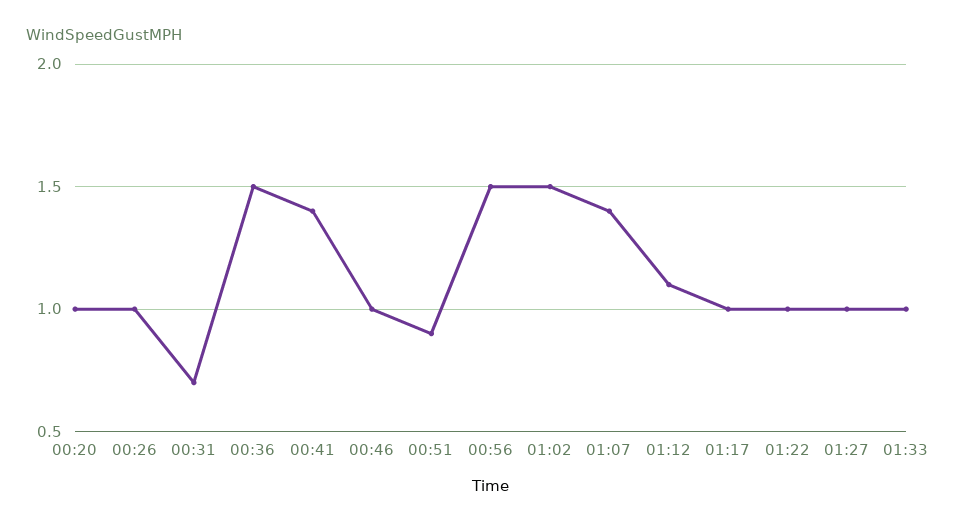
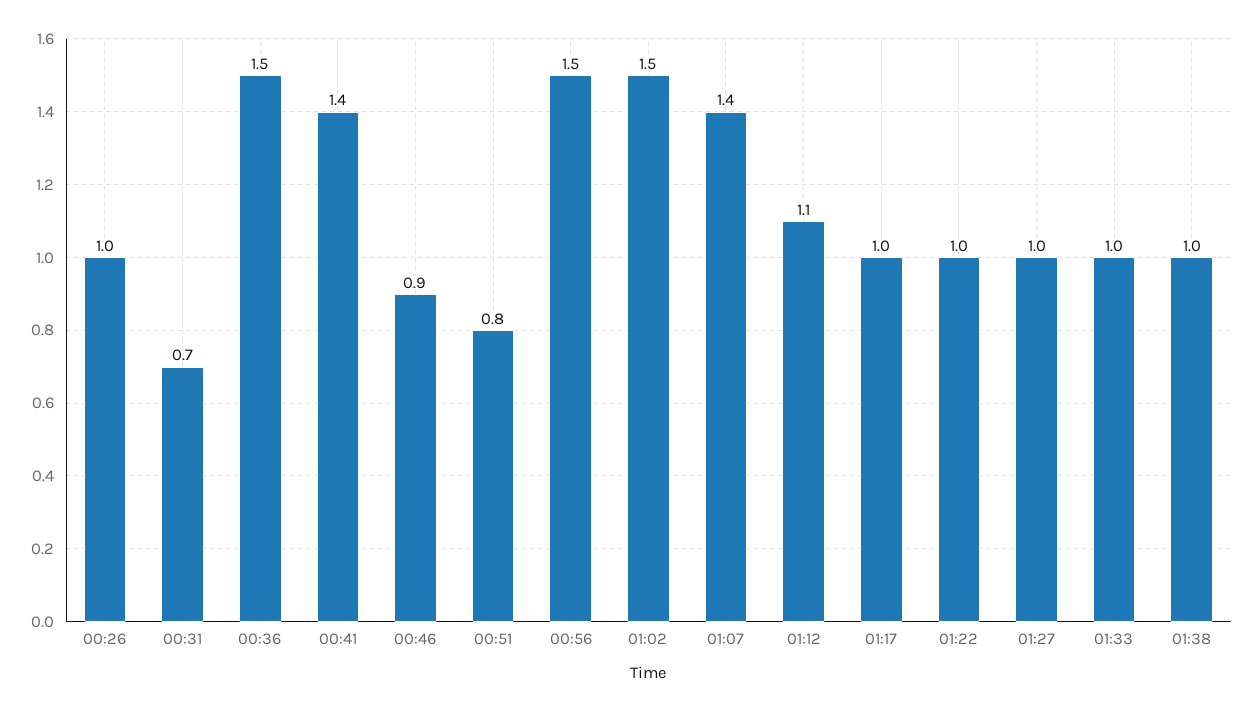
00:20: 1 -> none
00:46: 1 -> 0.9
00:51: 0.9 -> 0.8
01:38: none -> 1

